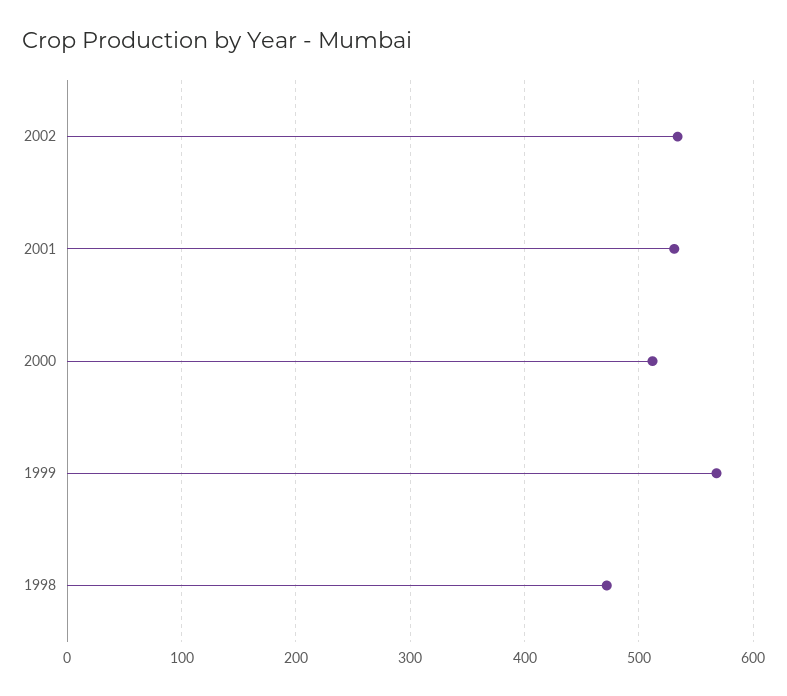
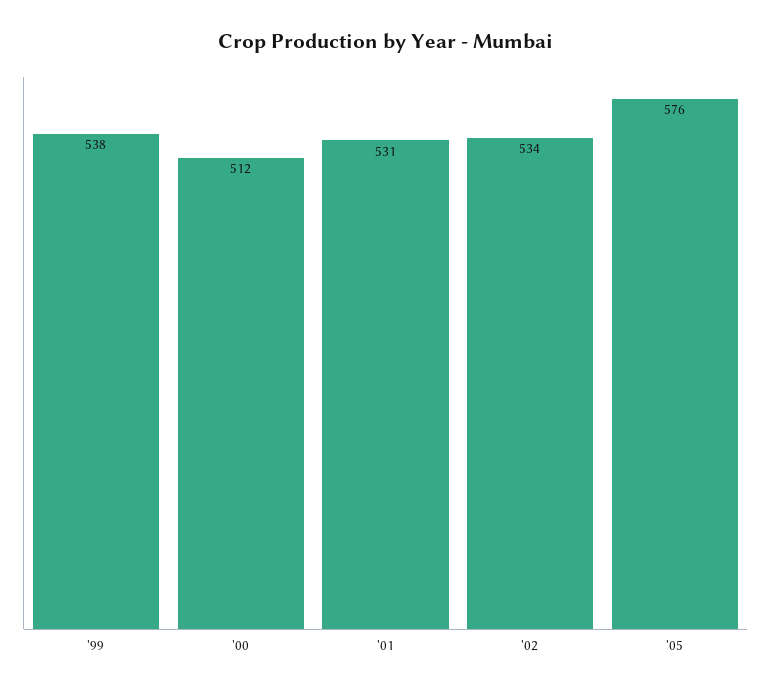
1999: 570 -> 538
1998: 470 -> none
'05: none -> 576

